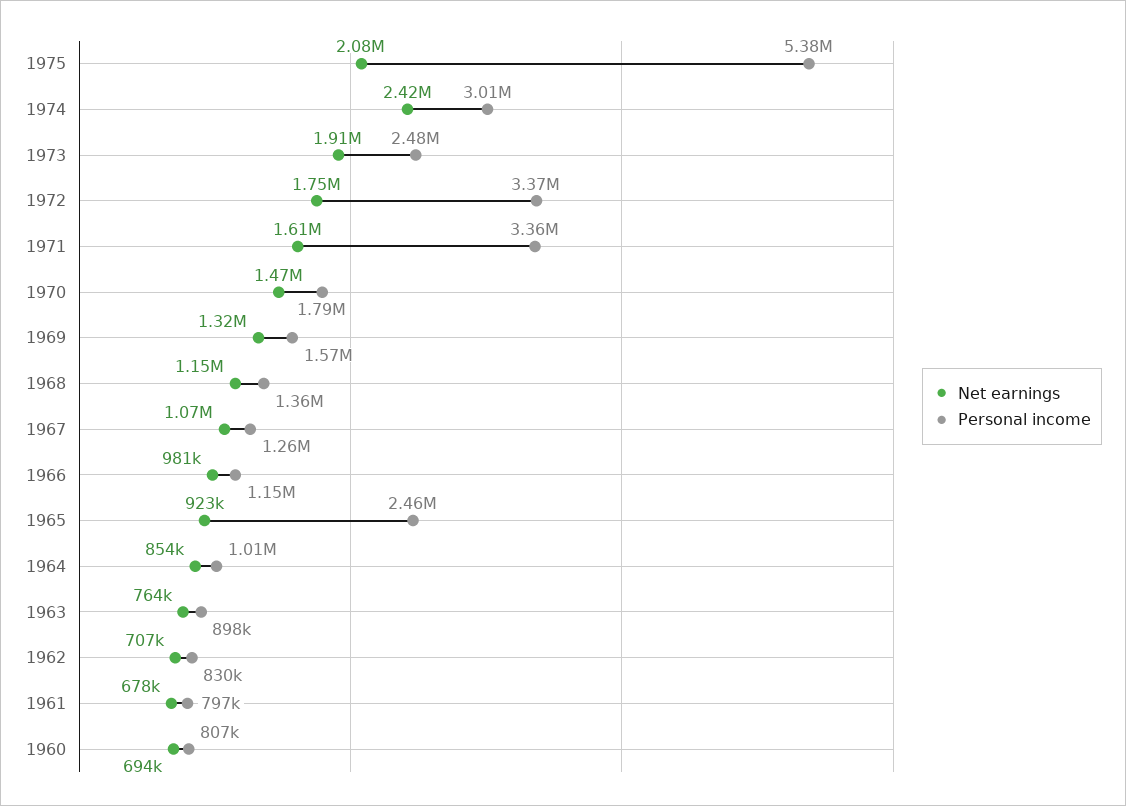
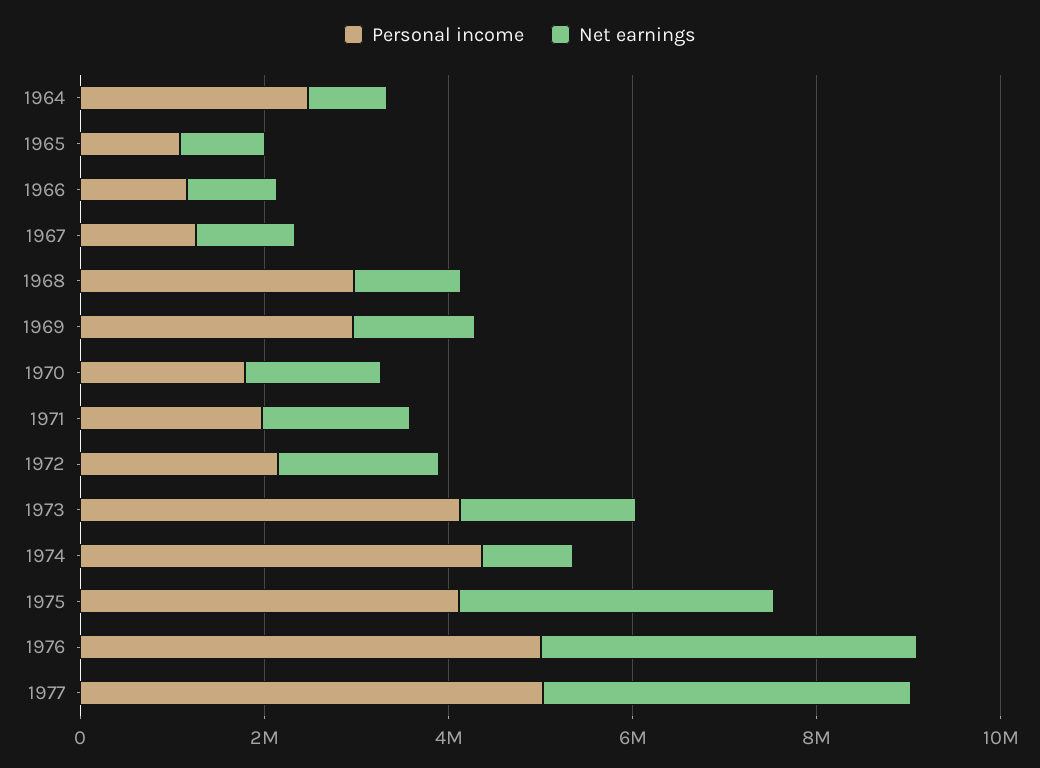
Net earnings, 1975: 2080000 -> 3500000
Personal income, 1975: 5380000 -> 4000000
Net earnings, 1974: 2420000 -> 1000000
Personal income, 1974: 3010000 -> 4500000
Personal income, 1973: 2480000 -> 4000000
Personal income, 1972: 3370000 -> 2000000
Personal income, 1971: 3360000 -> 2000000
Personal income, 1969: 1570000 -> 3000000
Personal income, 1968: 1360000 -> 3000000
Personal income, 1965: 2460000 -> 1000000
Personal income, 1964: 1010000 -> 2500000
Net earnings, 1963: 764000 -> none
Personal income, 1963: 898000 -> none
Net earnings, 1962: 707000 -> none
Personal income, 1962: 830000 -> none
Net earnings, 1961: 678000 -> none
Personal income, 1961: 797000 -> none
Net earnings, 1960: 694000 -> none
Personal income, 1960: 807000 -> none
Personal income, 1976: none -> 5000000
Net earnings, 1976: none -> 4000000
Personal income, 1977: none -> 5000000
Net earnings, 1977: none -> 4000000

